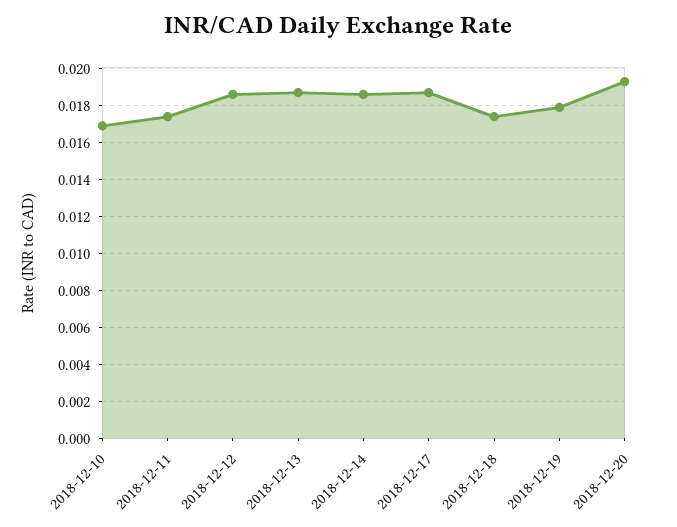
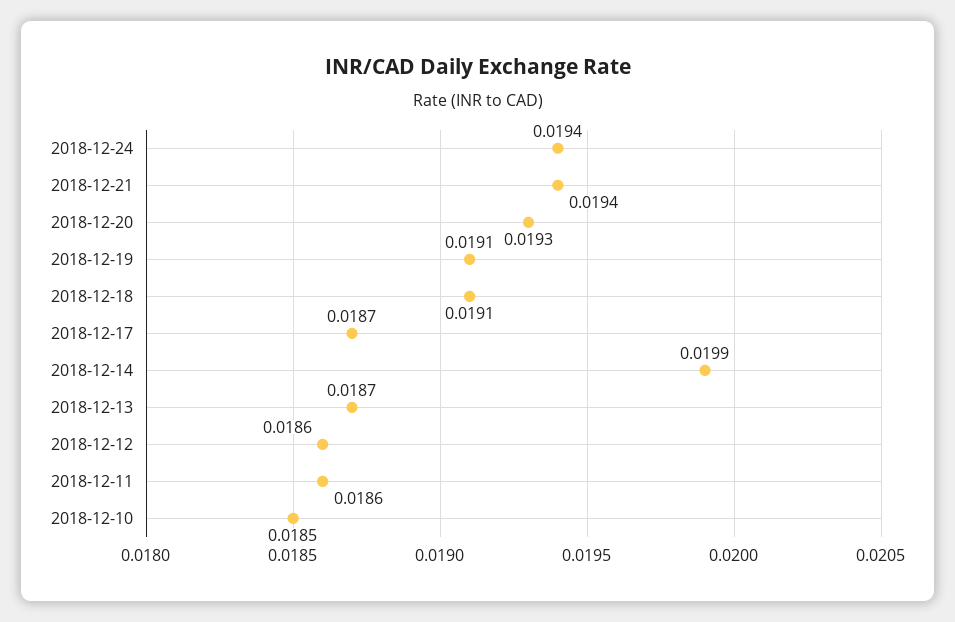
2018-12-10: 0.017 -> 0.0185
2018-12-11: 0.0175 -> 0.0186
2018-12-14: 0.0185 -> 0.0199
2018-12-18: 0.0175 -> 0.0191
2018-12-19: 0.018 -> 0.0191
2018-12-24: none -> 0.0194
2018-12-21: none -> 0.0194

